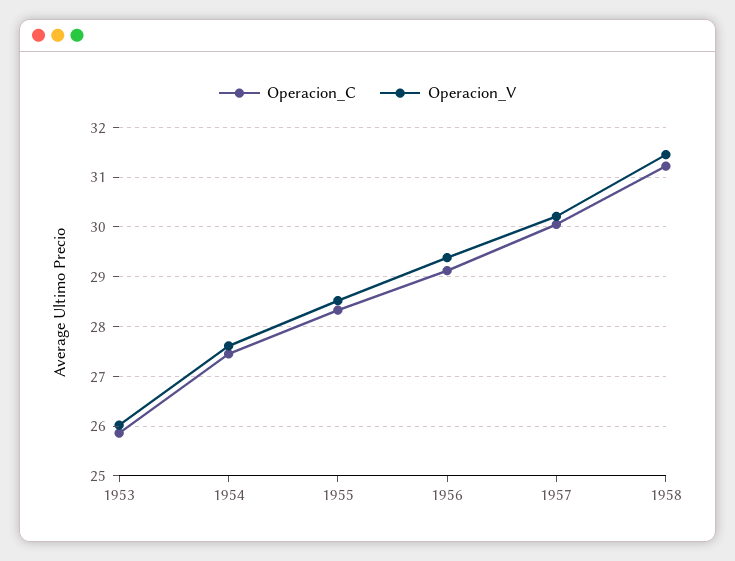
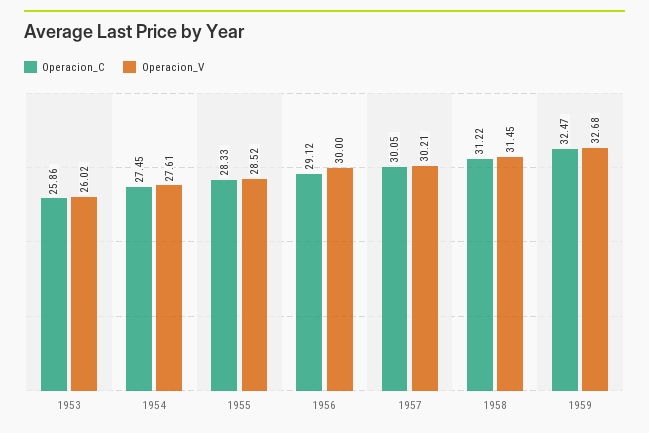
Operacion_V, 1956: 29.4 -> 30
Operacion_C, 1959: none -> 32.47
Operacion_V, 1959: none -> 32.68

